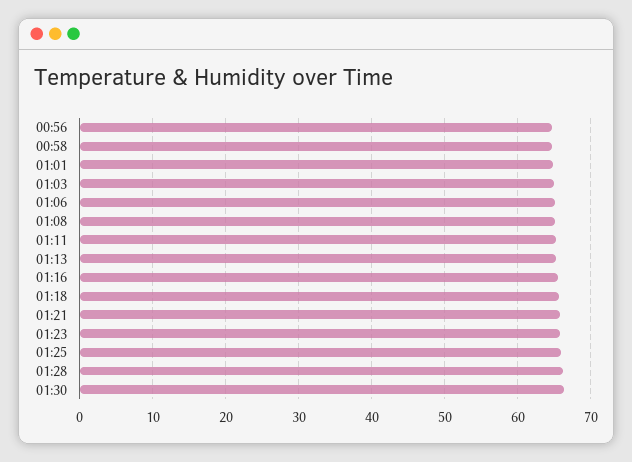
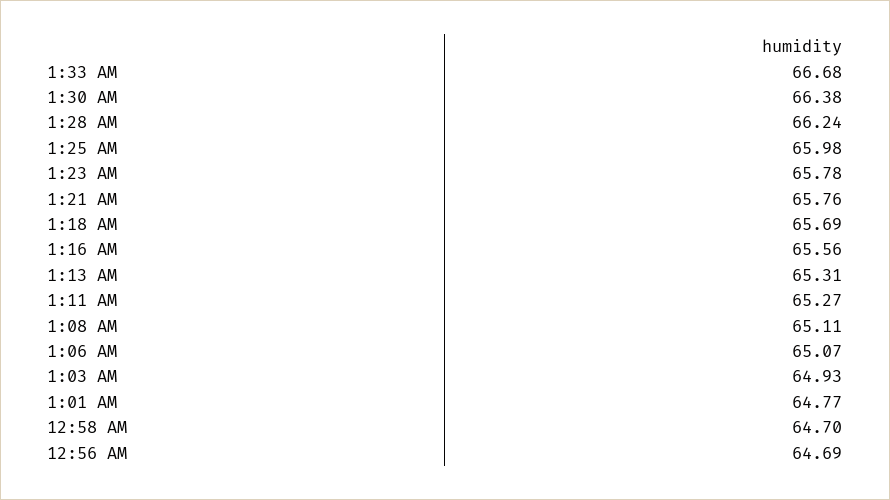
1:33 AM: none -> 66.68

